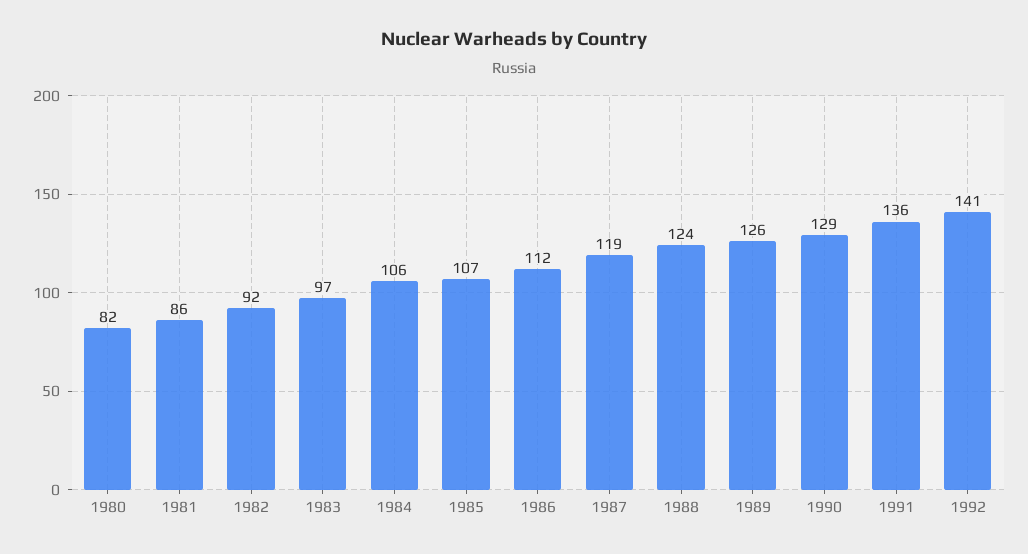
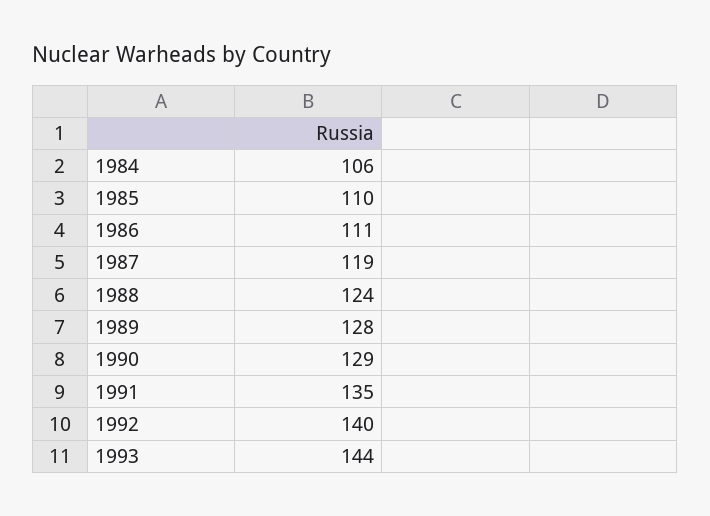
1980: 82 -> none
1981: 86 -> none
1982: 92 -> none
1983: 97 -> none
1985: 107 -> 110
1986: 112 -> 111
1989: 126 -> 128
1991: 136 -> 135
1992: 141 -> 140
1993: none -> 144

